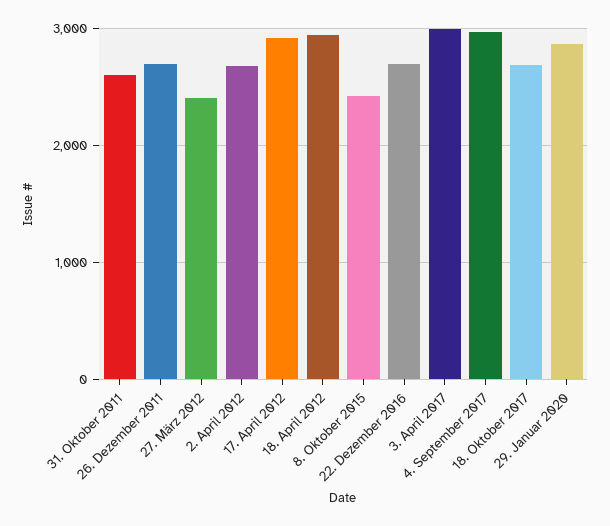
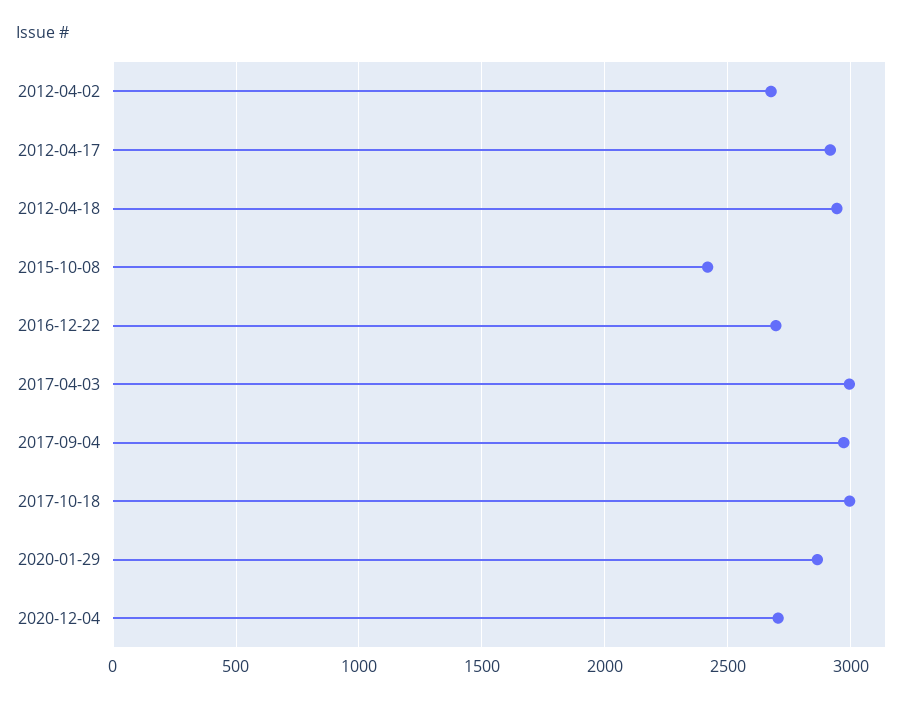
31. Oktober 2011: 2600 -> none
26. Dezember 2011: 2700 -> none
27. März 2012: 2400 -> none
18. Oktober 2017: 2700 -> 3000
2020-12-04: none -> 2700

